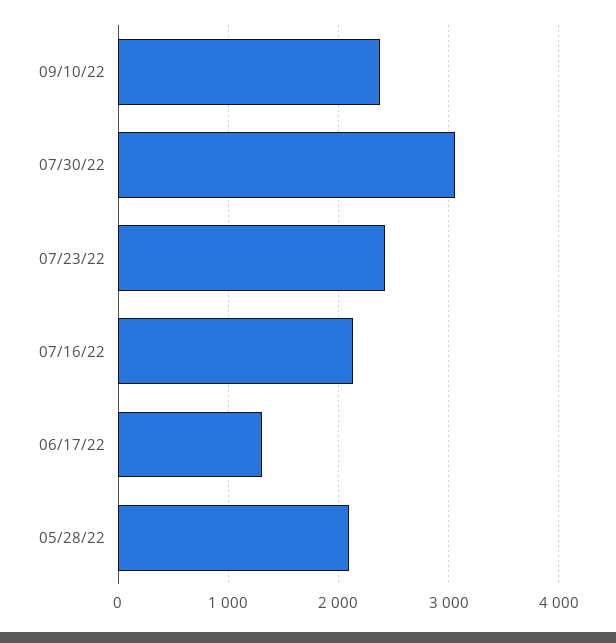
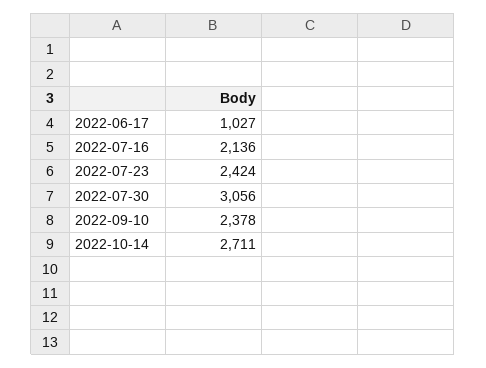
06/17/22: 1300 -> 1027
05/28/22: 2100 -> none
2022-10-14: none -> 2711

